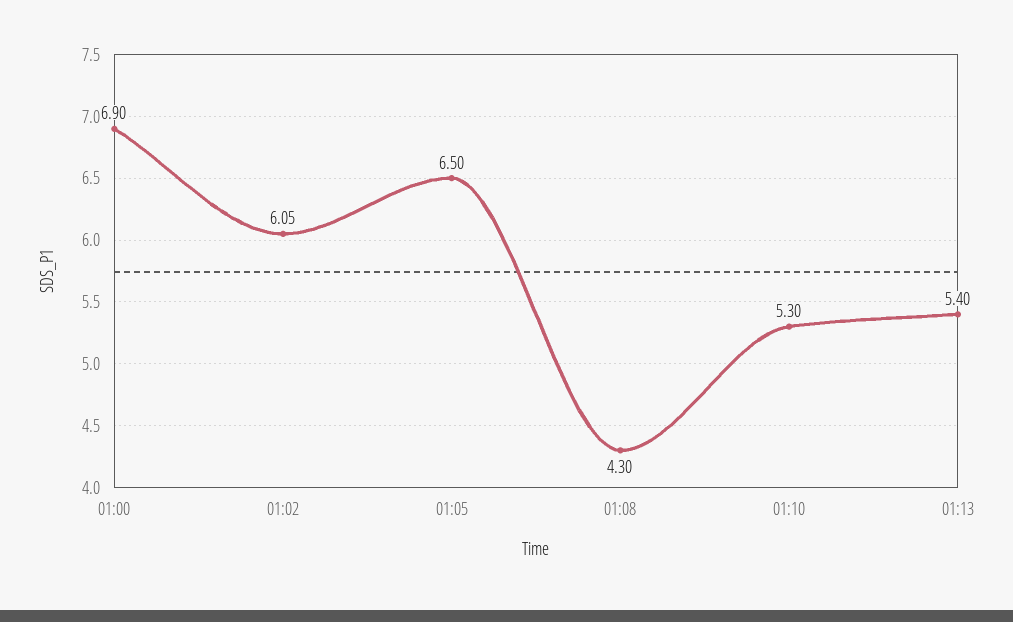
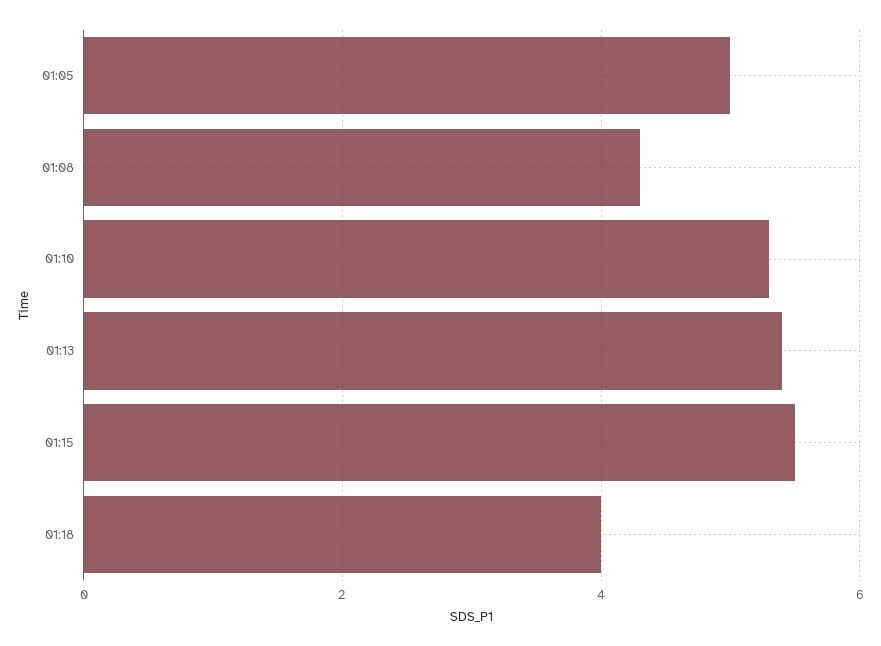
01:00: 6.9 -> none
01:02: 6.05 -> none
01:05: 6.5 -> 5
01:15: none -> 5.5
01:18: none -> 4

